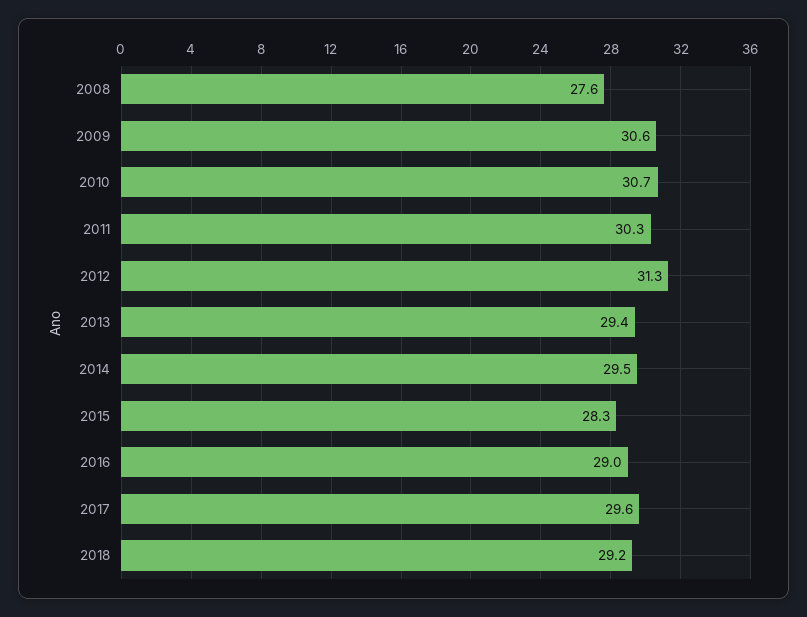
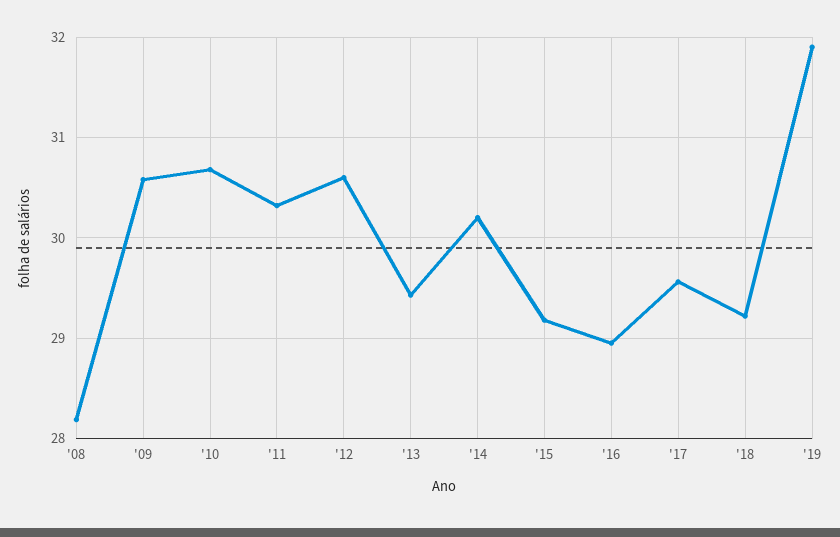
2008: 27.6 -> 28.2
2012: 31.3 -> 30.6
2014: 29.5 -> 30.2
2015: 28.3 -> 29.2
'19: none -> 31.9

